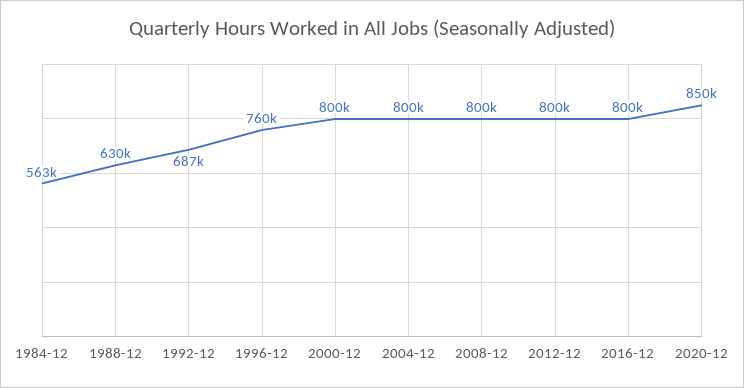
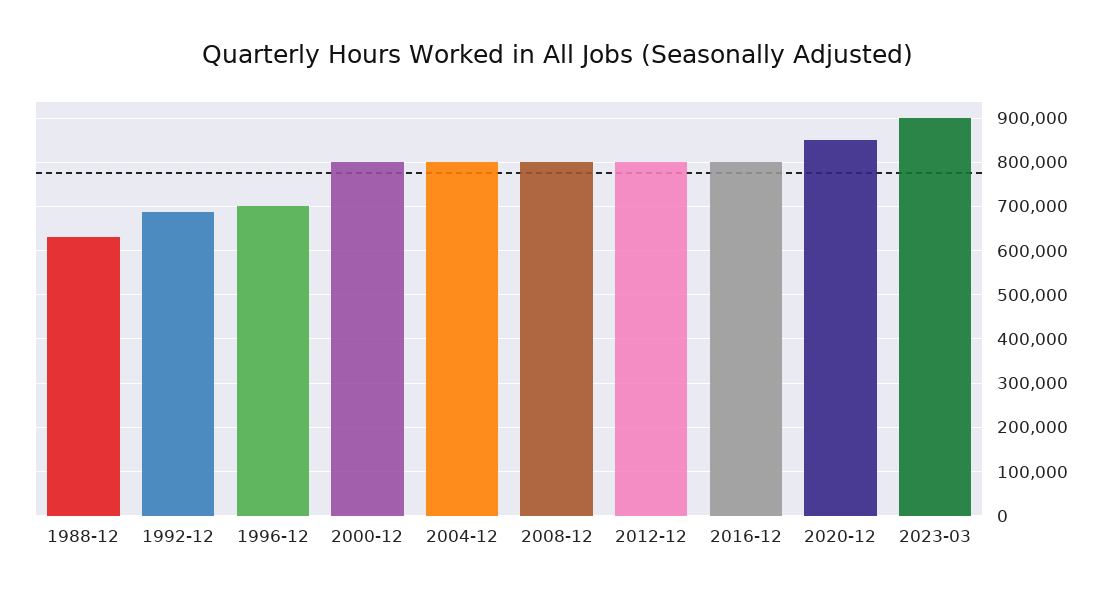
1984-12: 563000 -> none
1996-12: 760000 -> 700000
2023-03: none -> 900000

